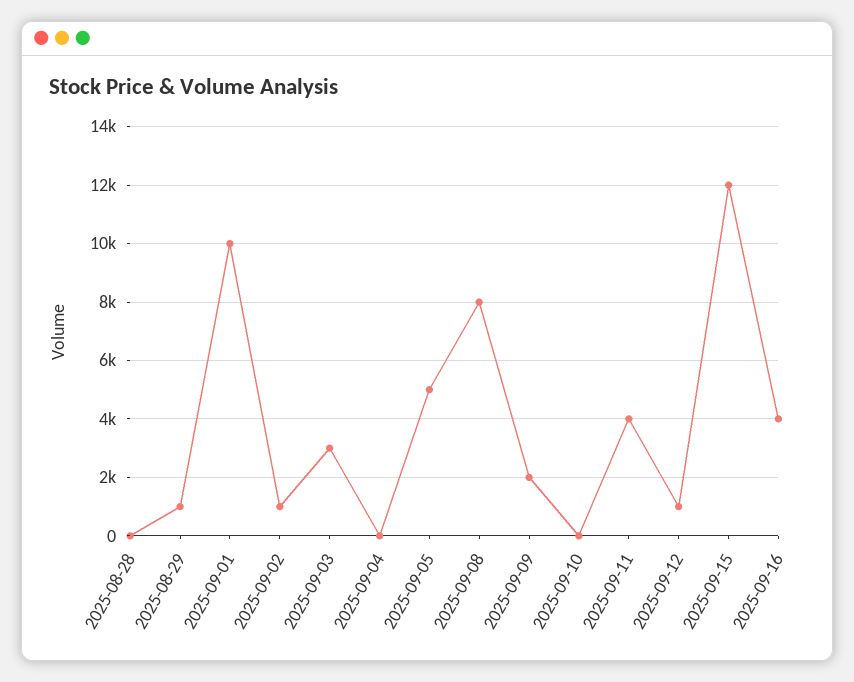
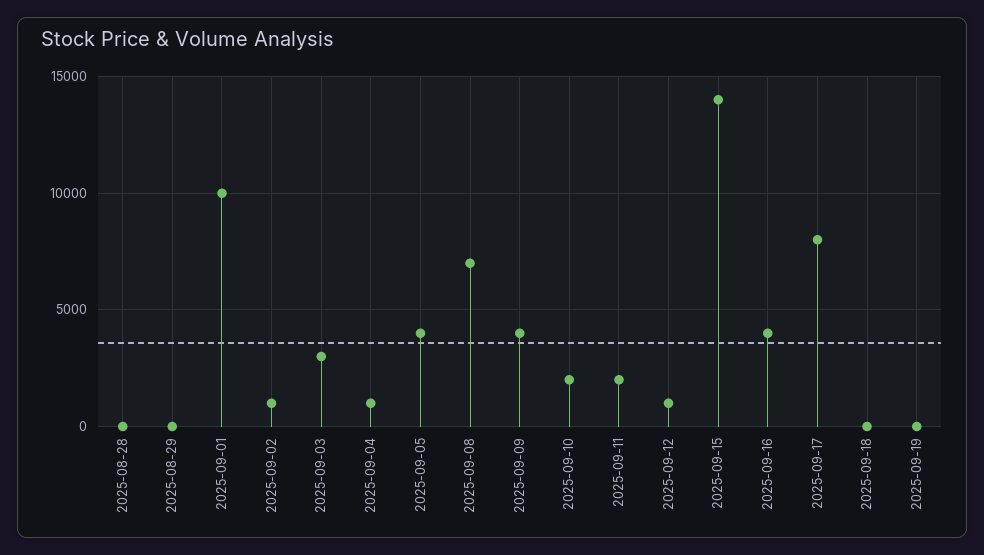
2025-08-29: 1000 -> 0
2025-09-04: 0 -> 1000
2025-09-05: 5000 -> 4000
2025-09-08: 8000 -> 7000
2025-09-09: 2000 -> 4000
2025-09-10: 0 -> 2000
2025-09-11: 4000 -> 2000
2025-09-15: 12000 -> 14000
2025-09-17: none -> 8000
2025-09-18: none -> 0
2025-09-19: none -> 0

